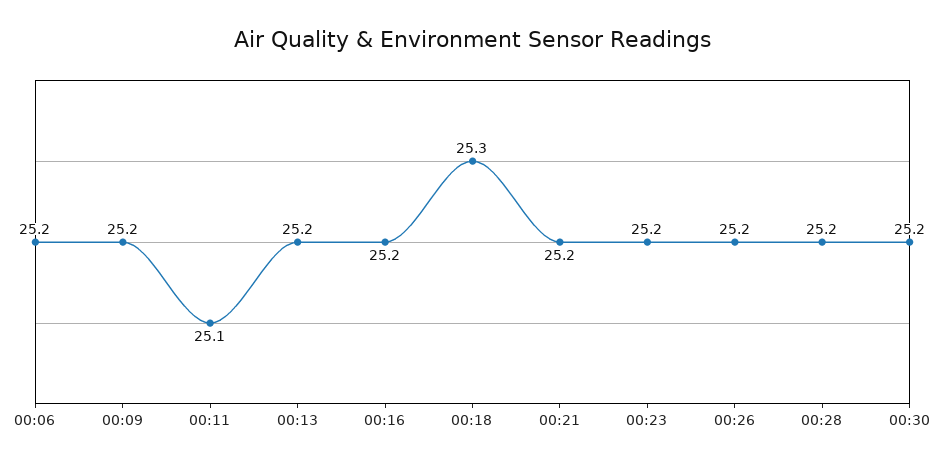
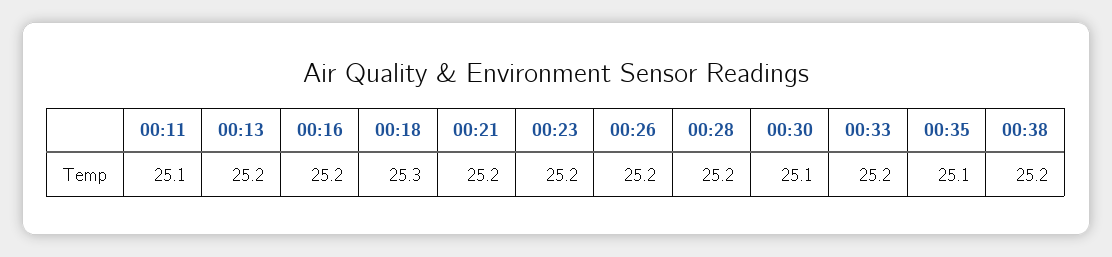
00:06: 25.2 -> none
00:09: 25.2 -> none
00:30: 25.2 -> 25.1
00:33: none -> 25.2
00:35: none -> 25.1
00:38: none -> 25.2

